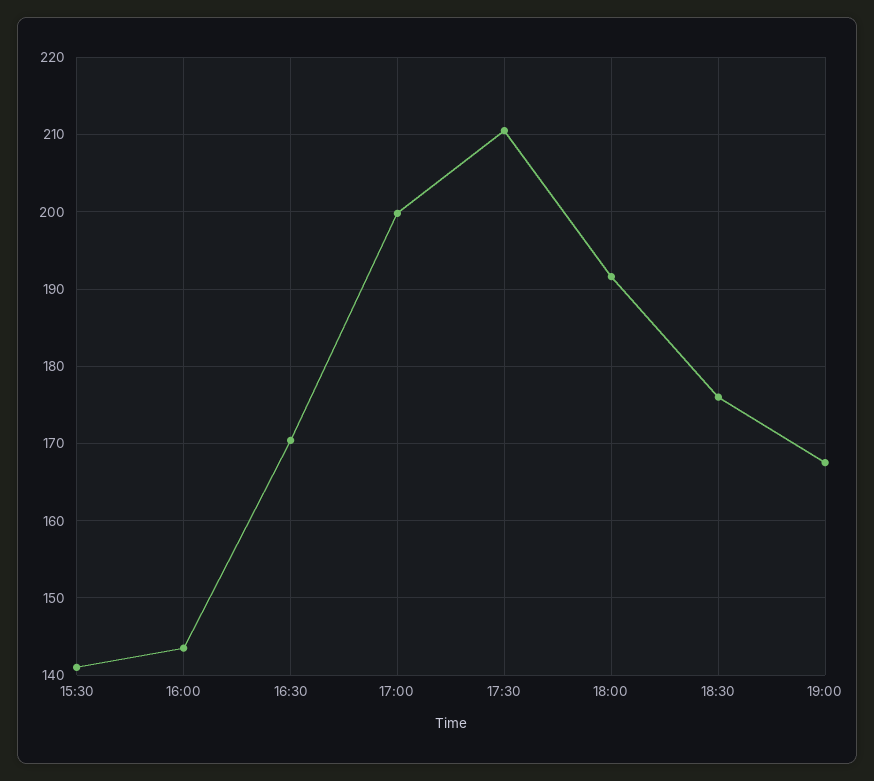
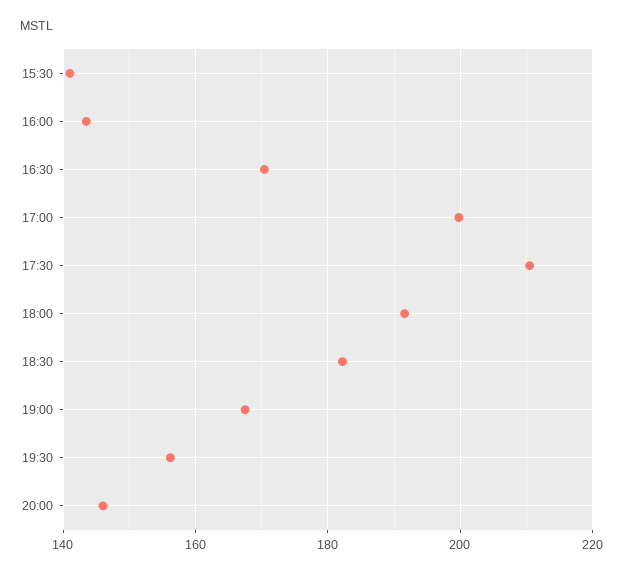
18:30: 176 -> 182
19:30: none -> 156
20:00: none -> 146

